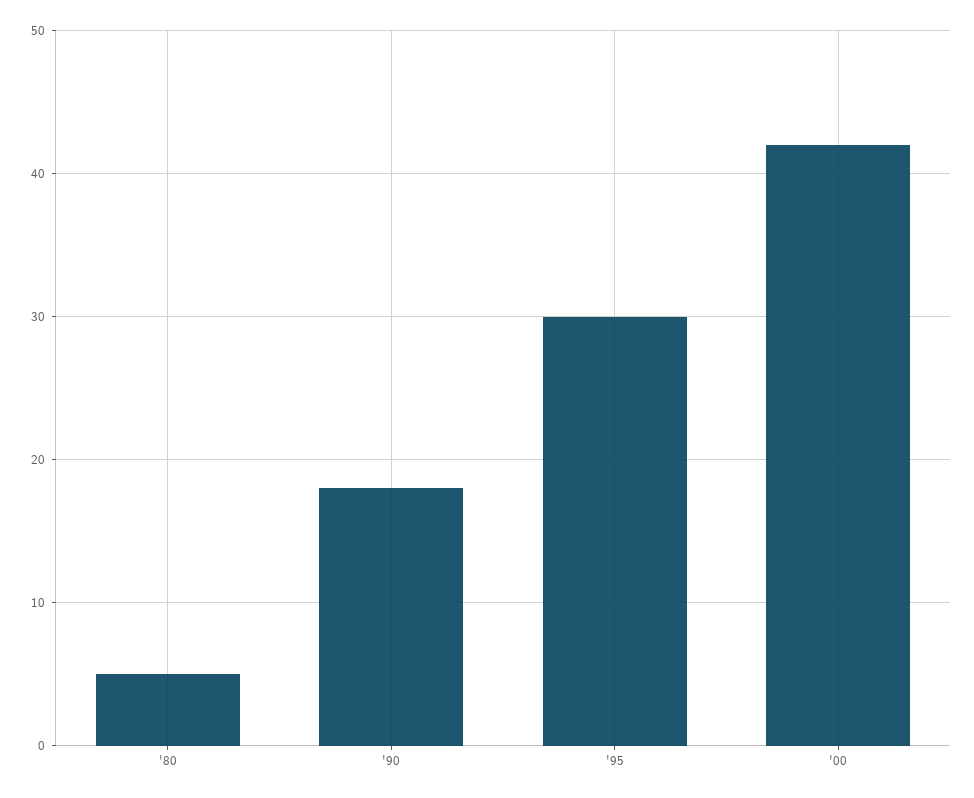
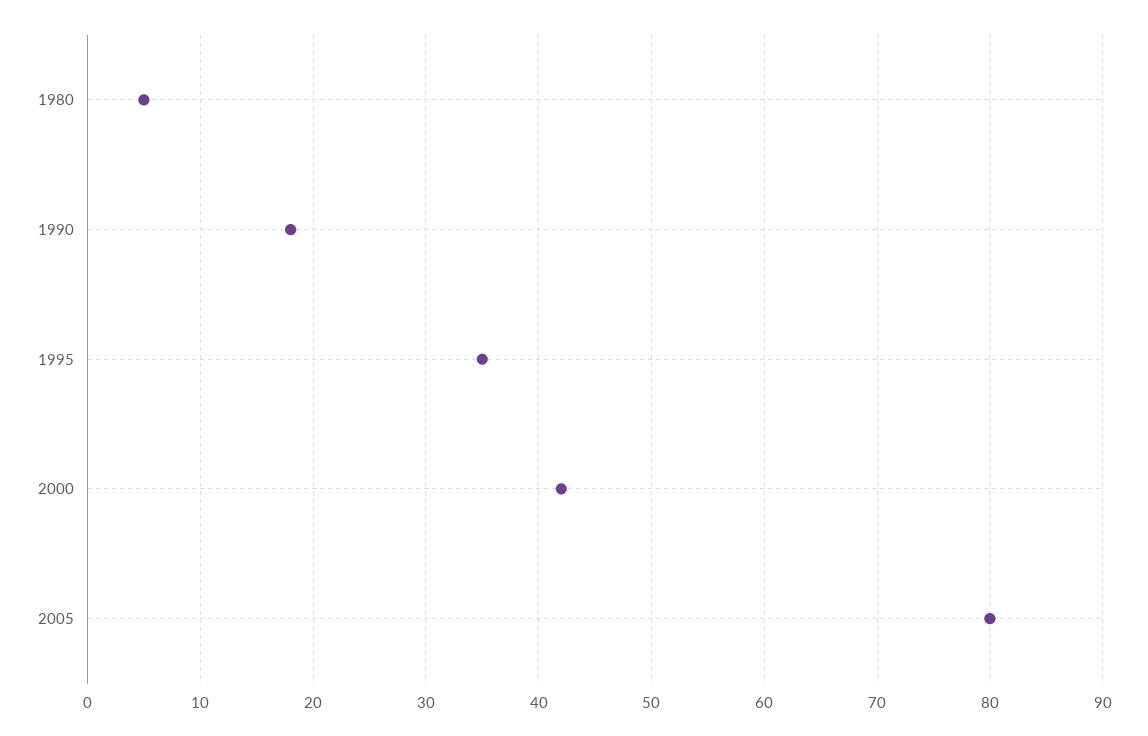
'95: 30 -> 35
2005: none -> 80

